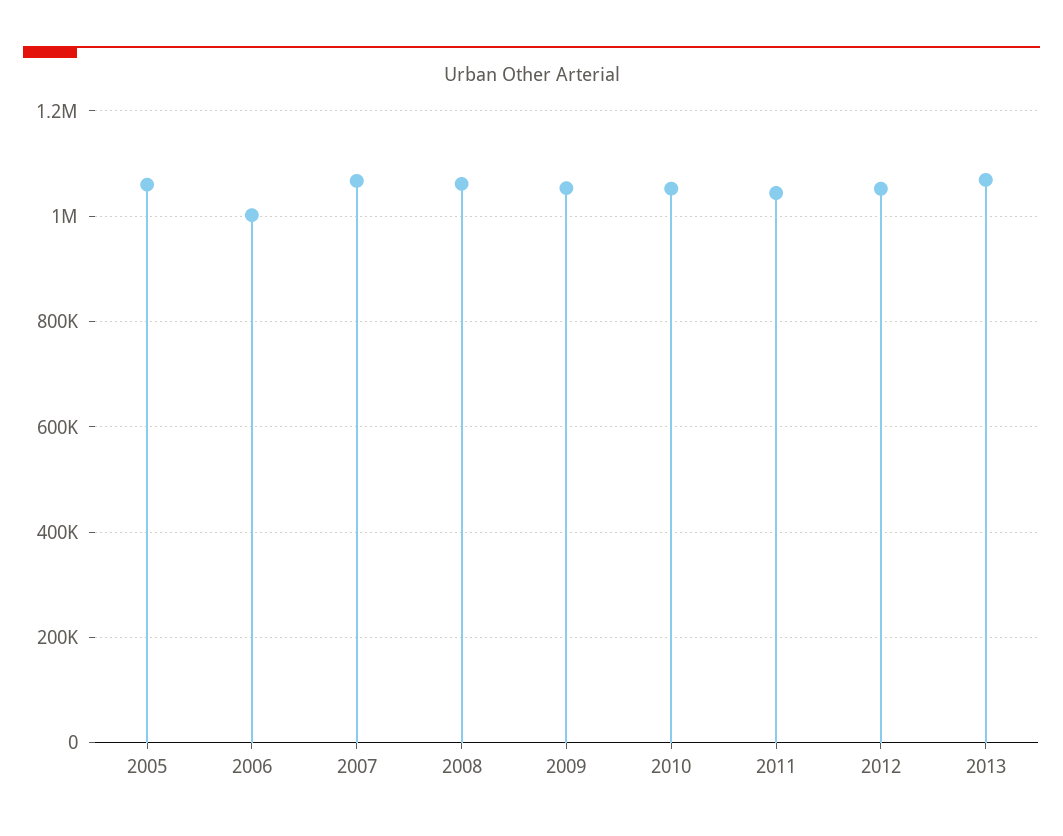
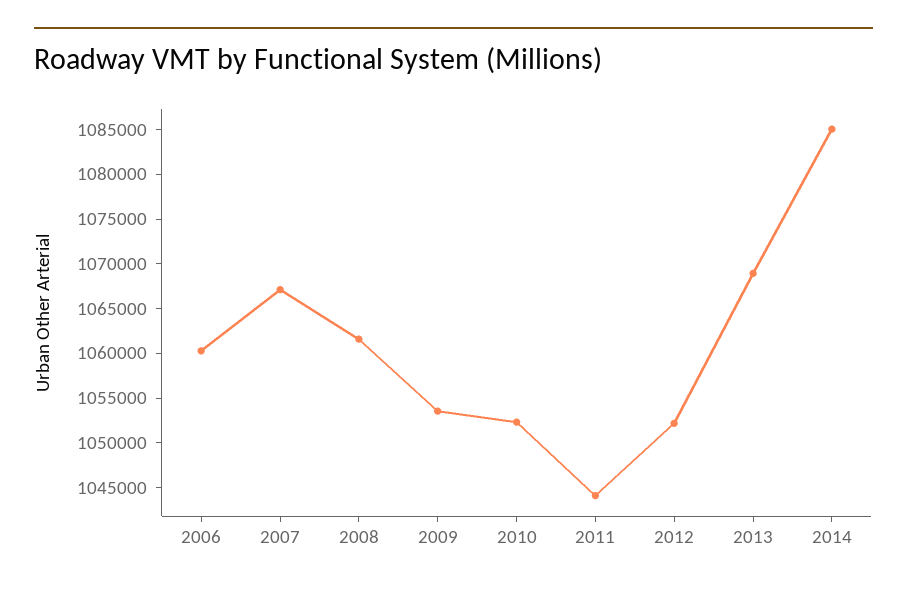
2005: 1060000 -> none
2006: 1000000 -> 1060000
2014: none -> 1085000

